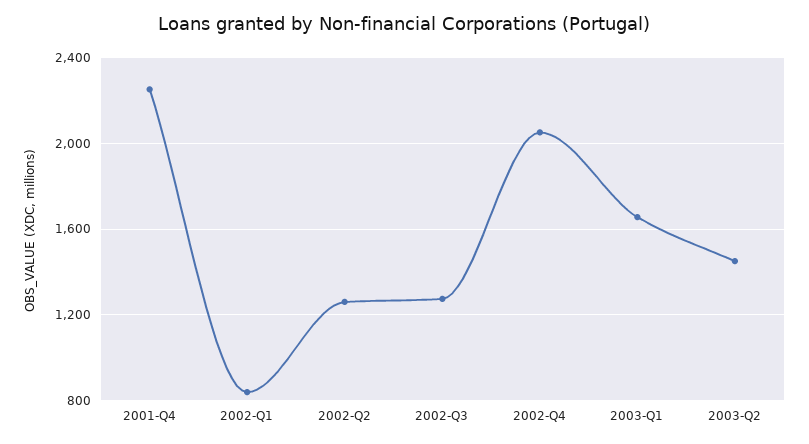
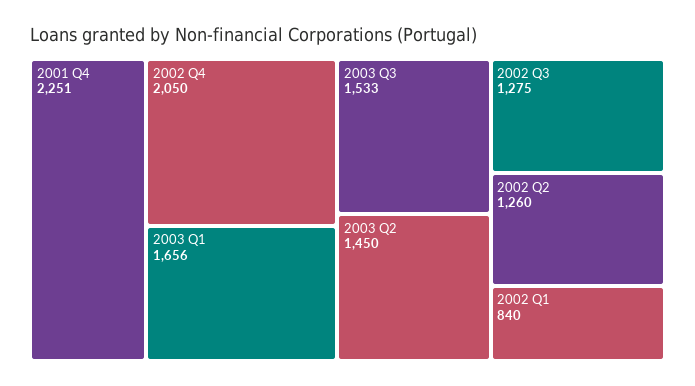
2003 Q3: none -> 1533

